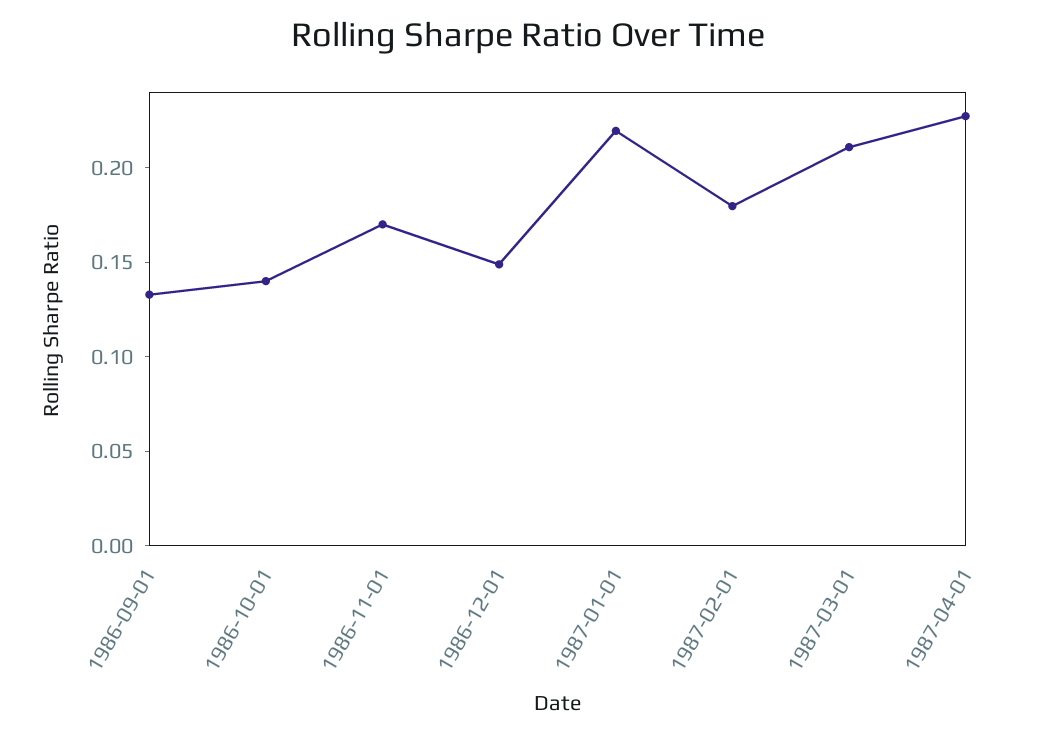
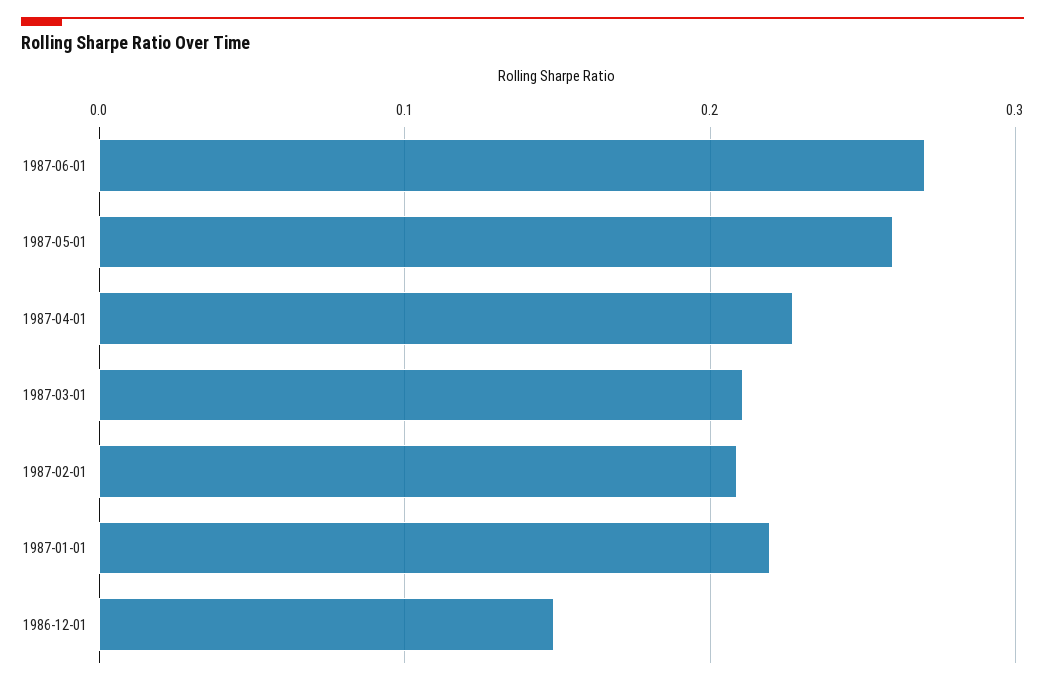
1986-09-01: 0.13 -> none
1986-10-01: 0.14 -> none
1986-11-01: 0.17 -> none
1987-02-01: 0.18 -> 0.21
1987-06-01: none -> 0.27
1987-05-01: none -> 0.26

